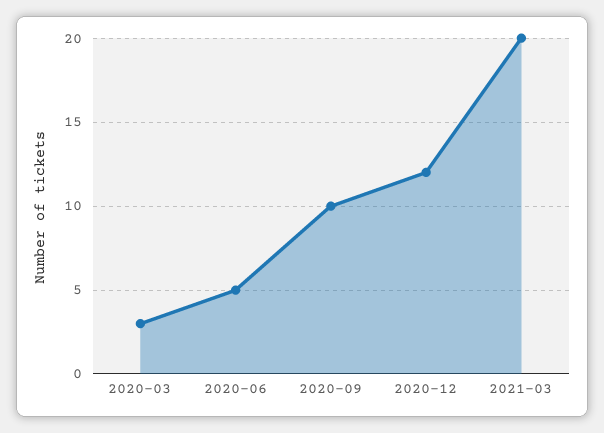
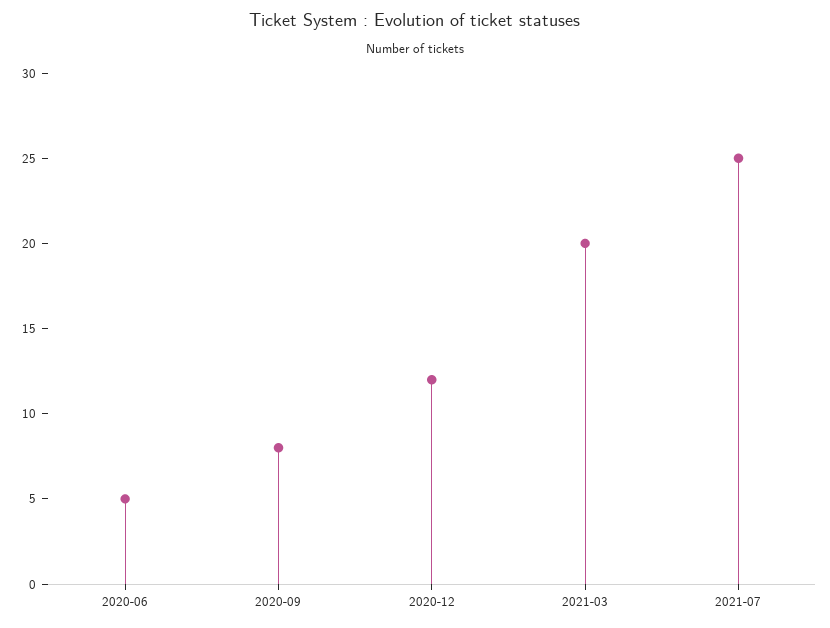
2020-03: 3 -> none
2020-09: 10 -> 8
2021-07: none -> 25

